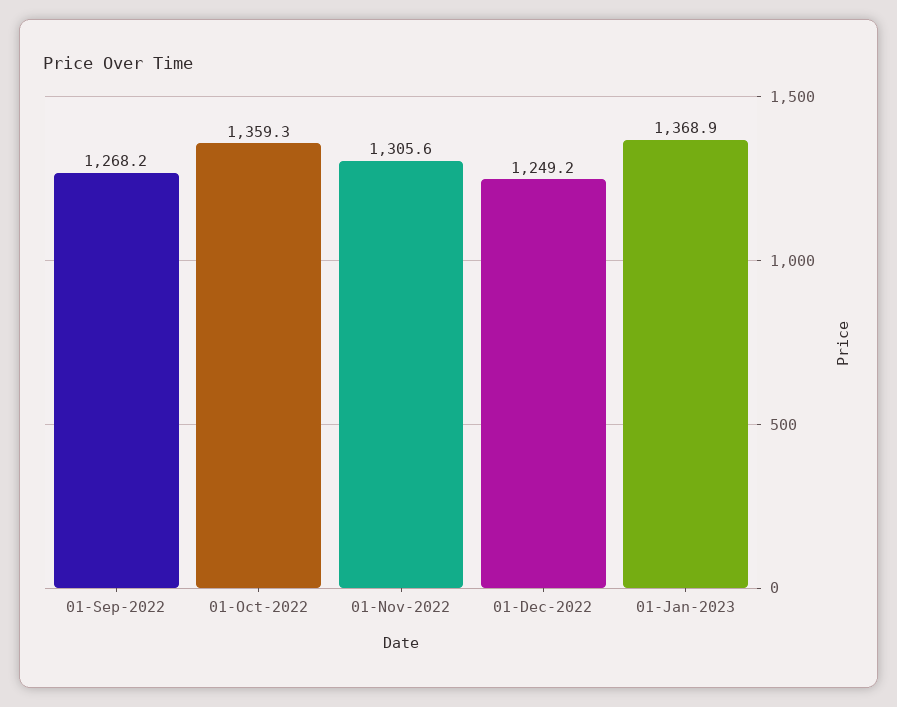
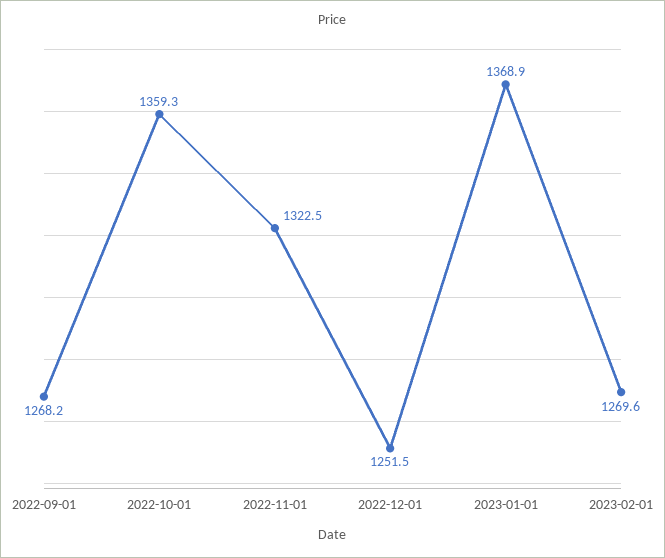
01-Nov-2022: 1305.6 -> 1322.5
01-Dec-2022: 1249.2 -> 1251.5
2023-02-01: none -> 1269.6

